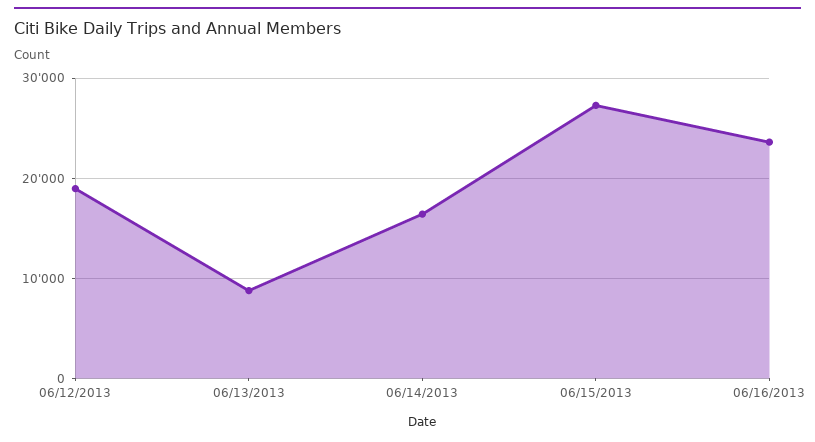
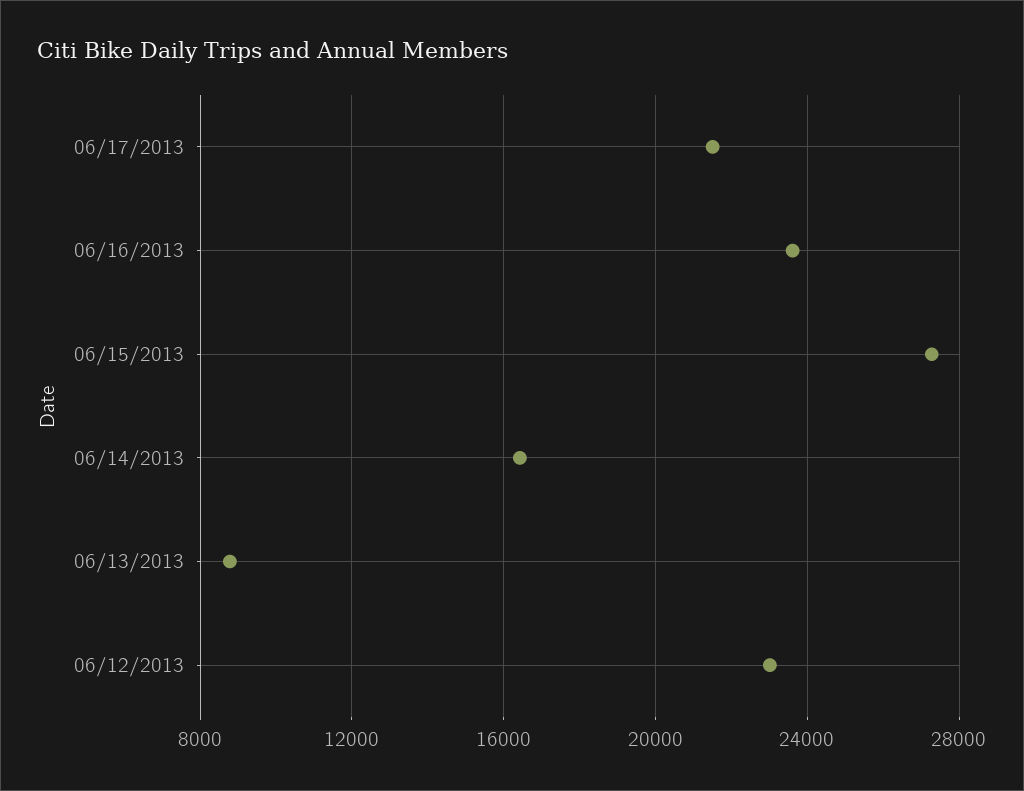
06/12/2013: 19000 -> 23000
06/17/2013: none -> 21500

